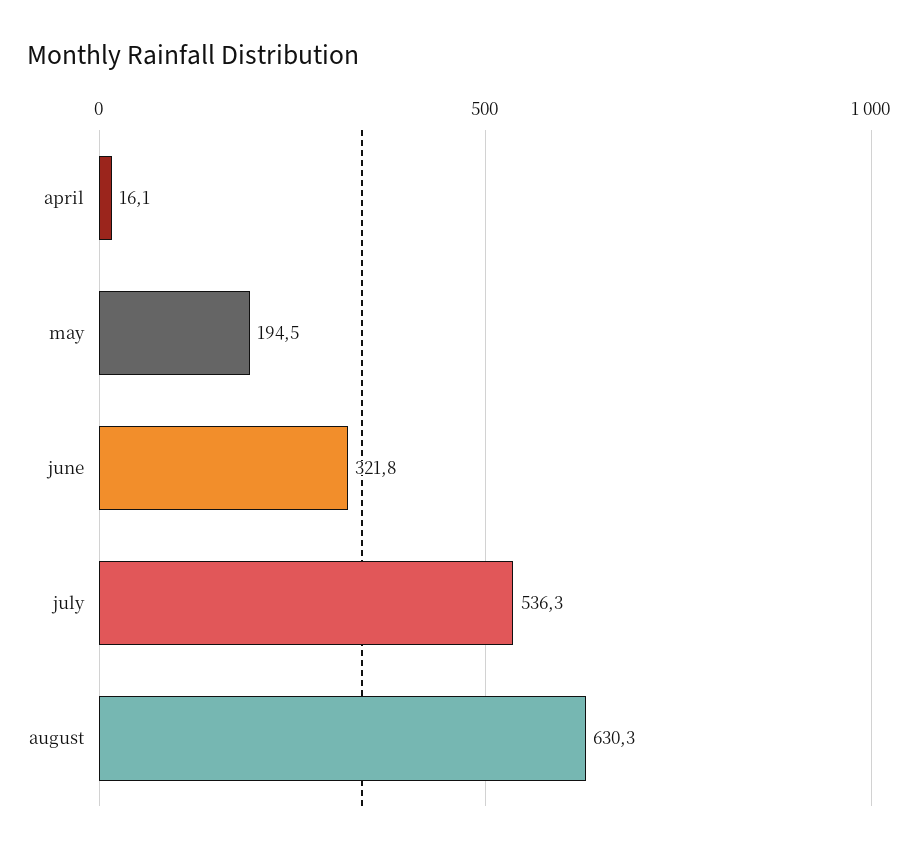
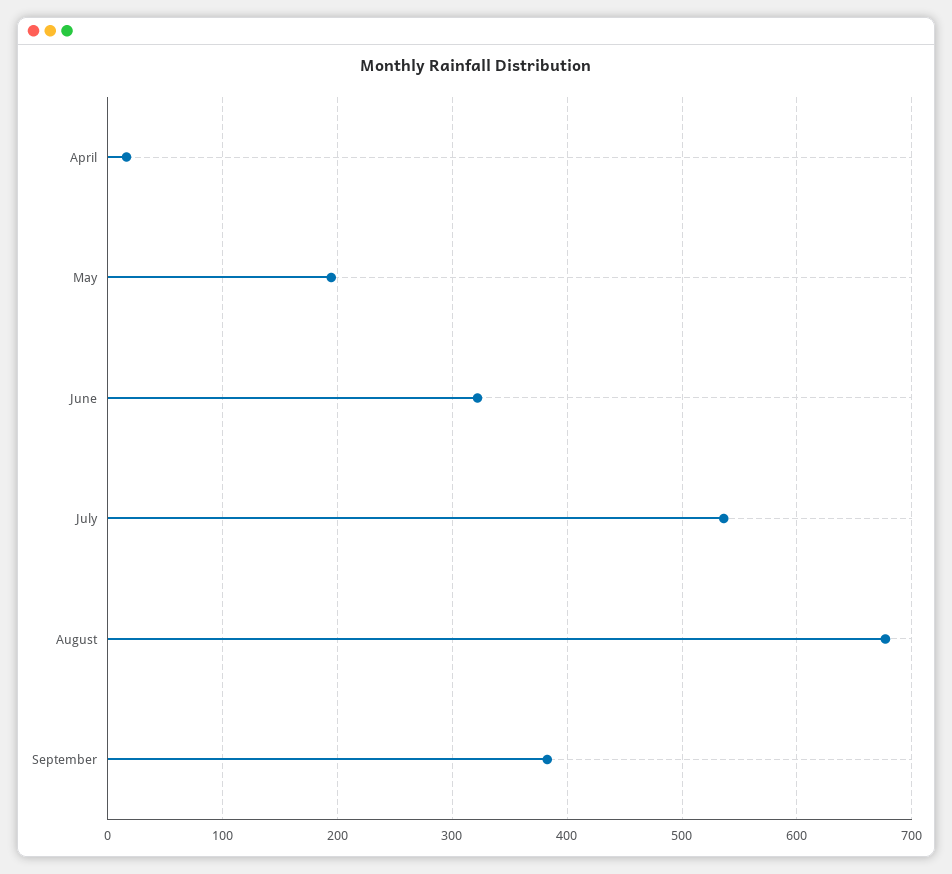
august: 630.3 -> 680
September: none -> 380

